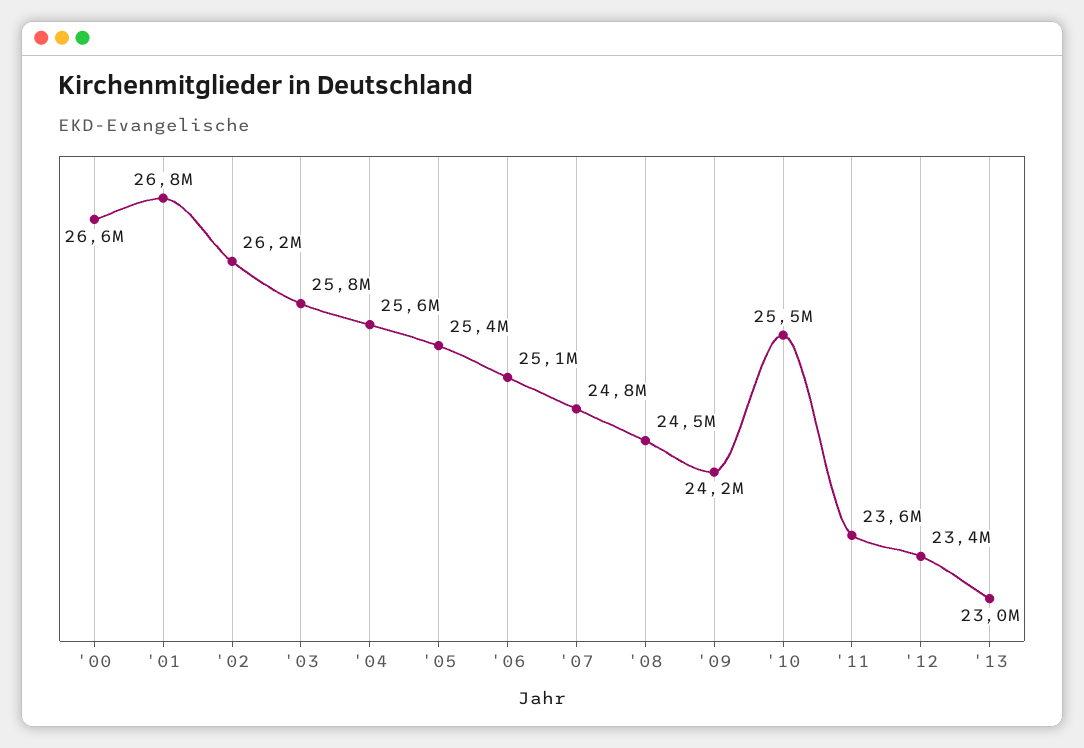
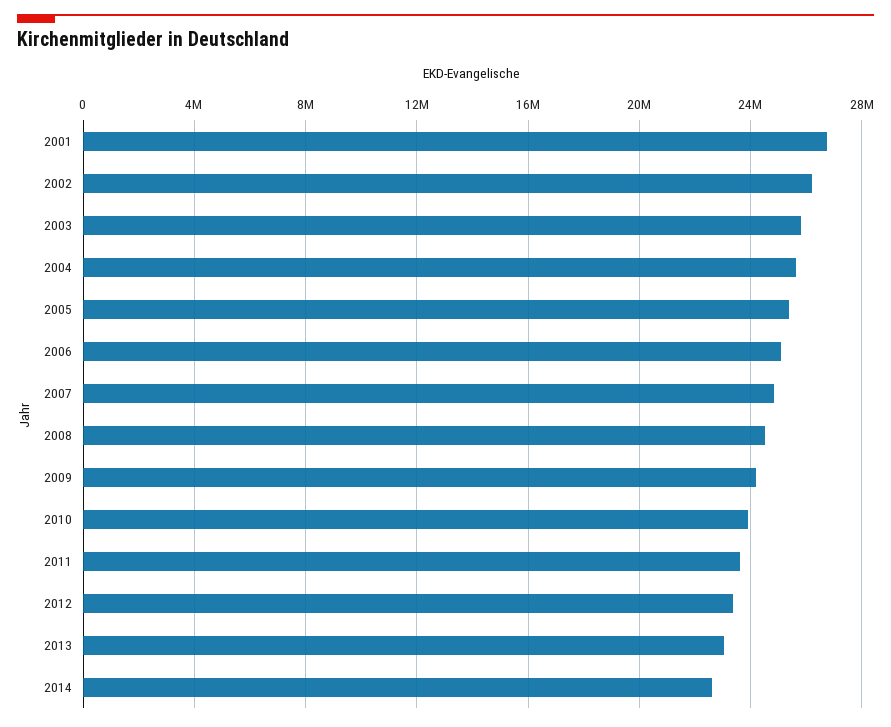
'00: 26600000 -> none
'10: 25500000 -> 24000000
2014: none -> 22500000

